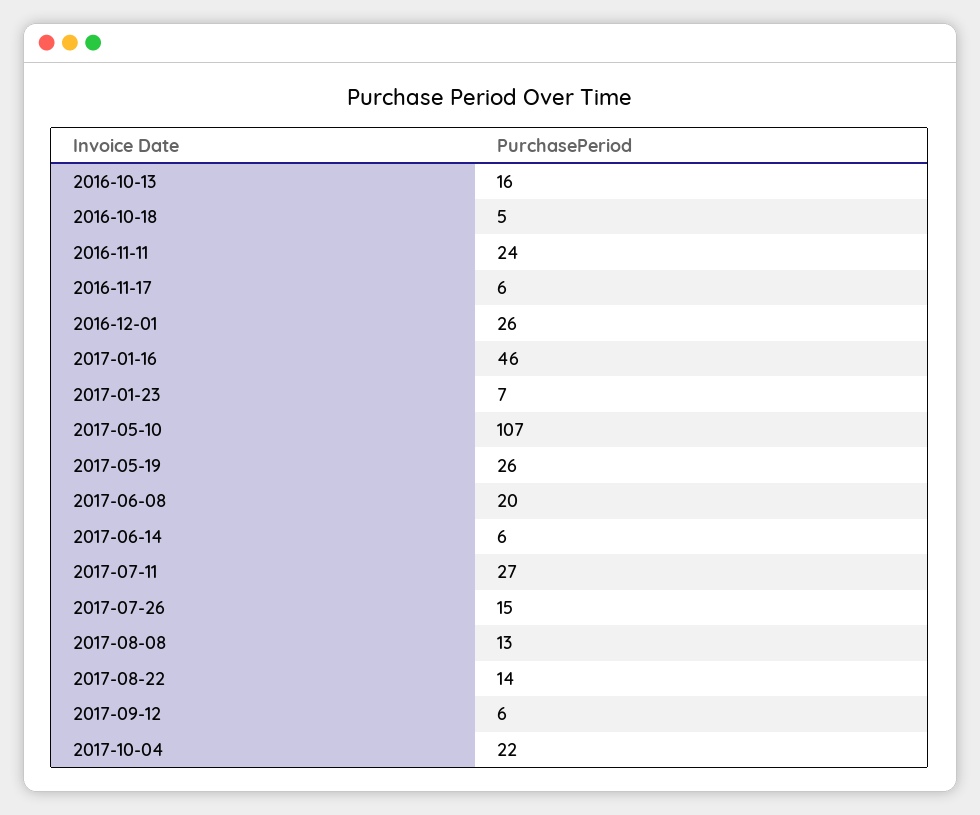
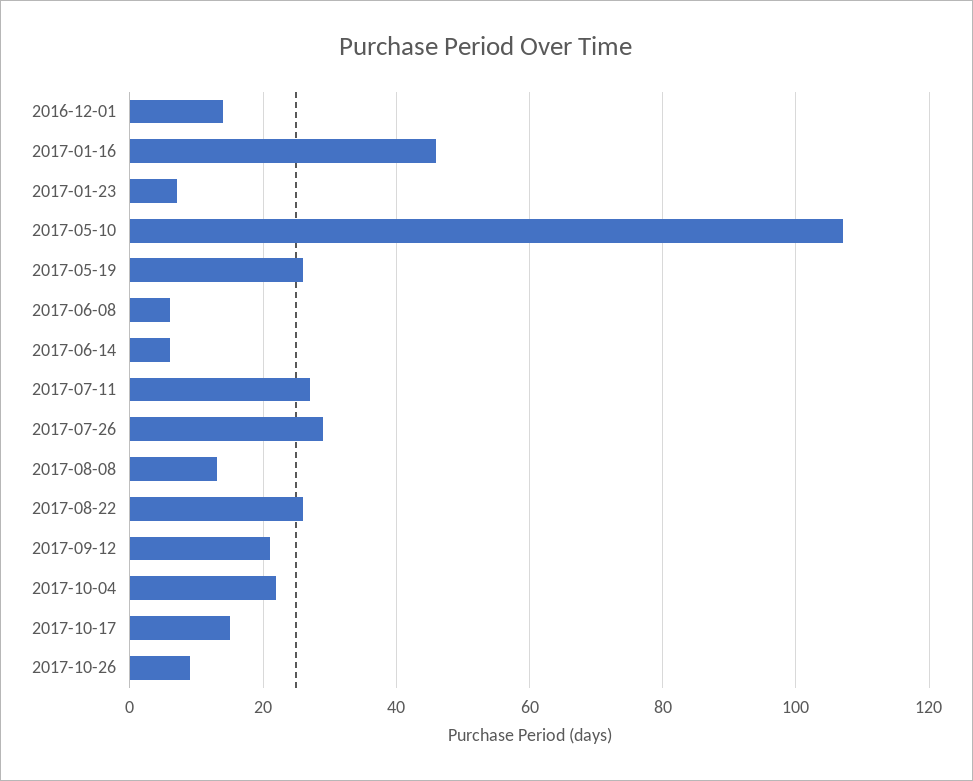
2016-10-13: 16 -> none
2016-10-18: 5 -> none
2016-11-11: 24 -> none
2016-11-17: 6 -> none
2016-12-01: 26 -> 15
2017-06-08: 20 -> 5
2017-07-26: 15 -> 30
2017-08-22: 14 -> 25
2017-09-12: 6 -> 20
2017-10-17: none -> 15
2017-10-26: none -> 10

